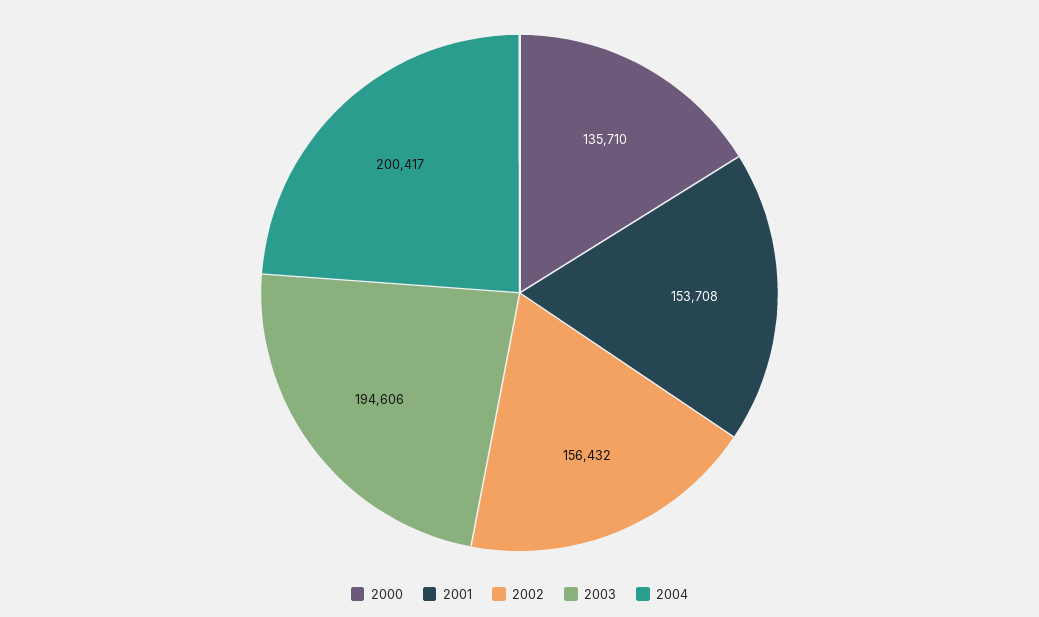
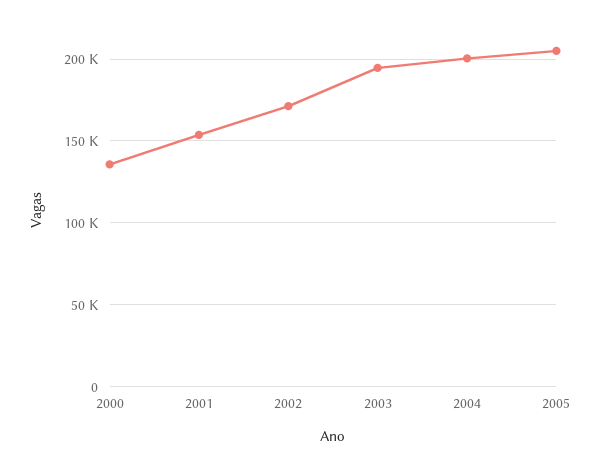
2002: 156432 -> 170000
2005: none -> 205000

